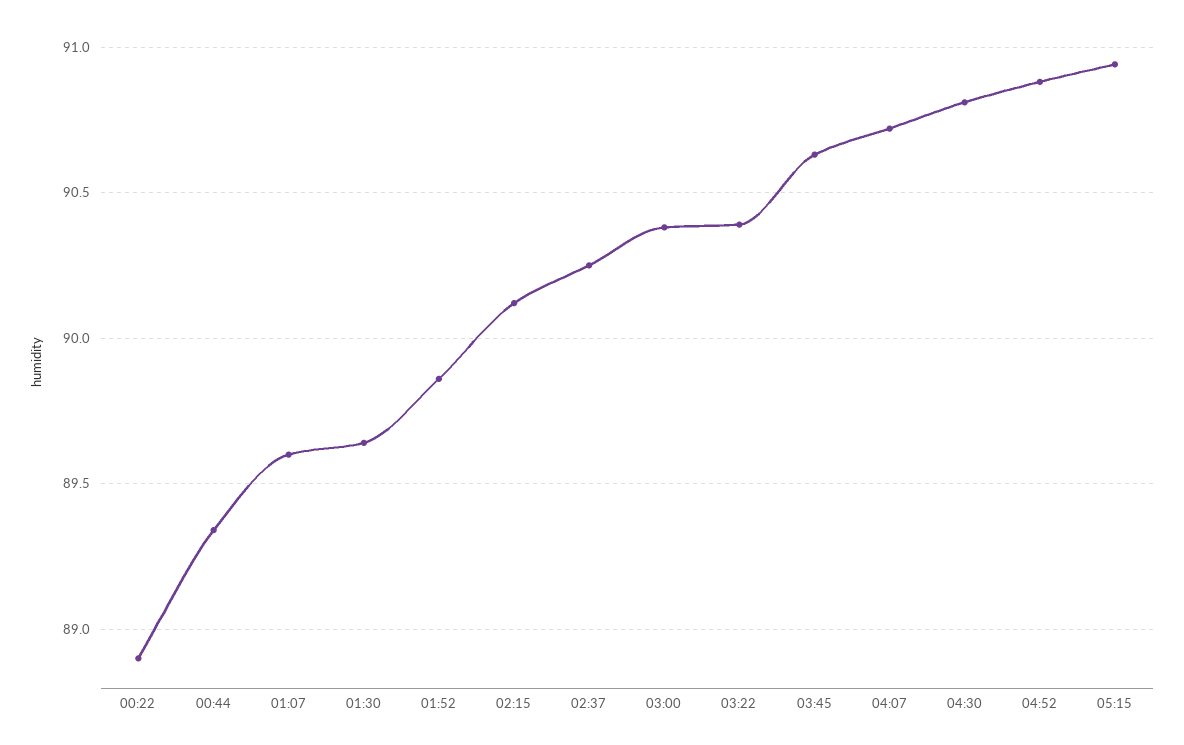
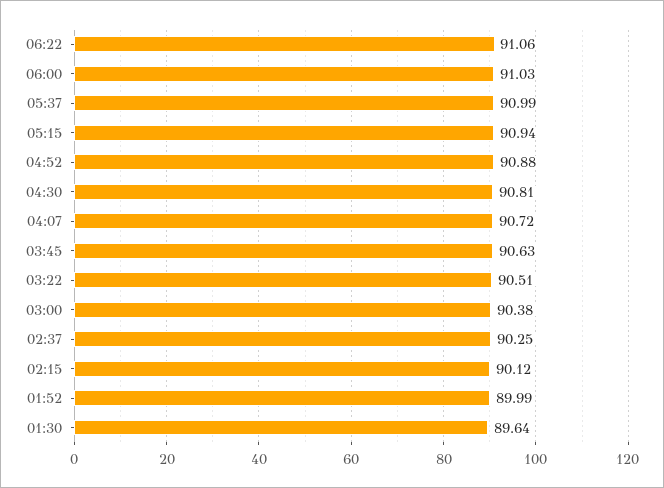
00:22: 88.9 -> none
00:44: 89.35 -> none
01:07: 89.6 -> none
01:52: 89.85 -> 89.99
03:22: 90.4 -> 90.51
06:22: none -> 91.06
06:00: none -> 91.03
05:37: none -> 90.99

